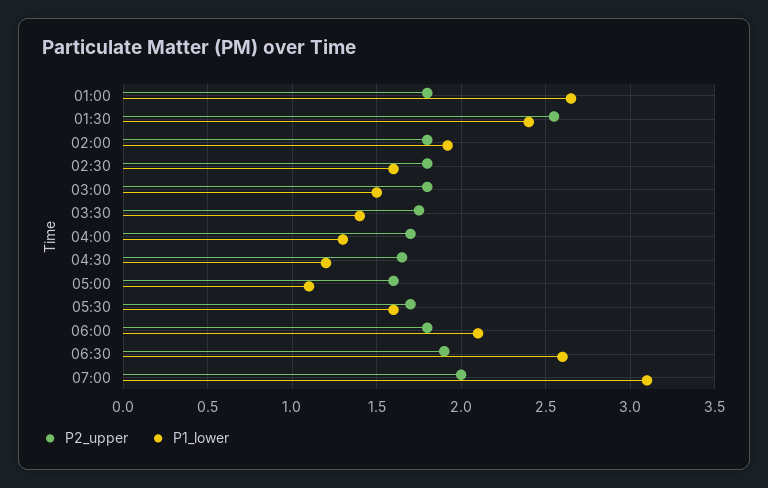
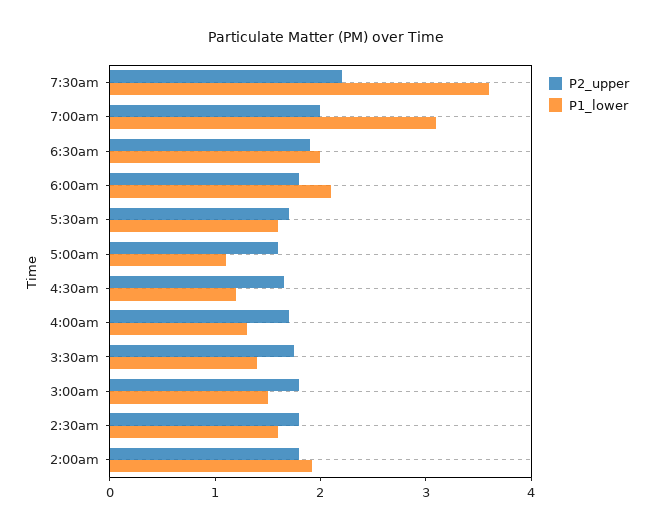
P2_upper, 01:00: 1.8 -> none
P1_lower, 01:00: 2.65 -> none
P2_upper, 01:30: 2.55 -> none
P1_lower, 01:30: 2.4 -> none
P1_lower, 06:30: 2.6 -> 2
P2_upper, 7:30am: none -> 2.2
P1_lower, 7:30am: none -> 3.6

